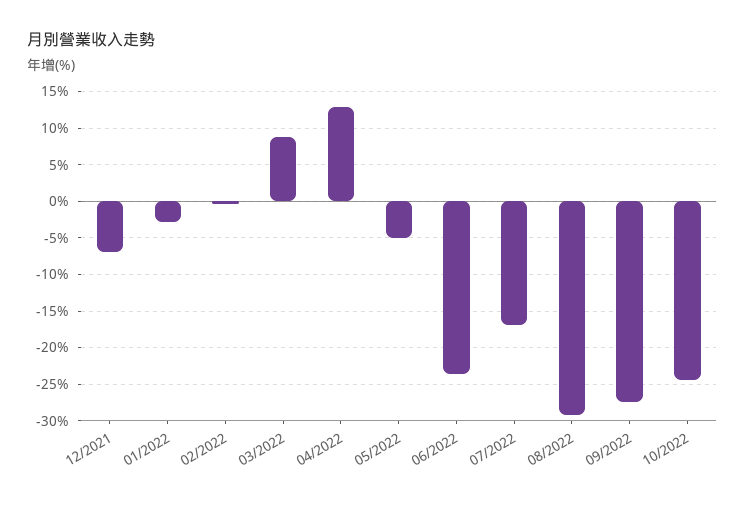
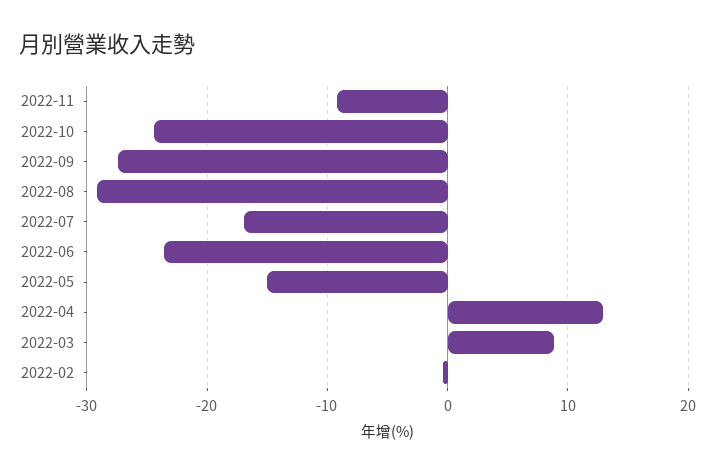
12/2021: -7 -> none
01/2022: -3 -> none
05/2022: -5 -> -15
2022-11: none -> -9

